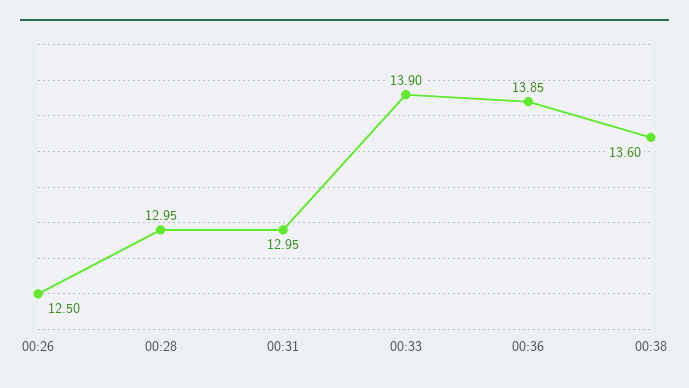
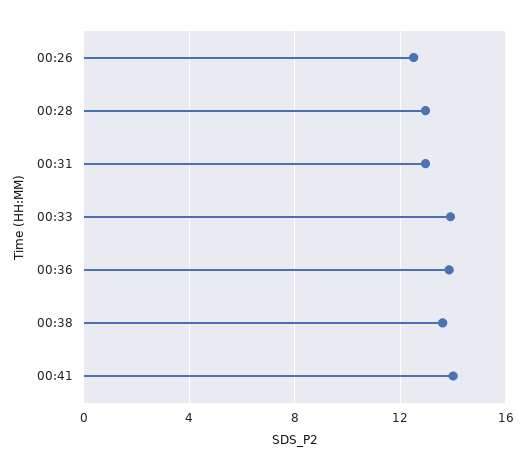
00:41: none -> 14

